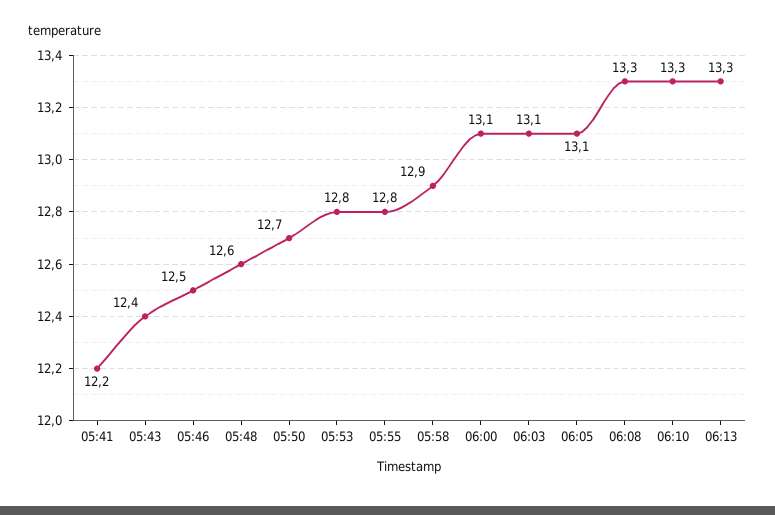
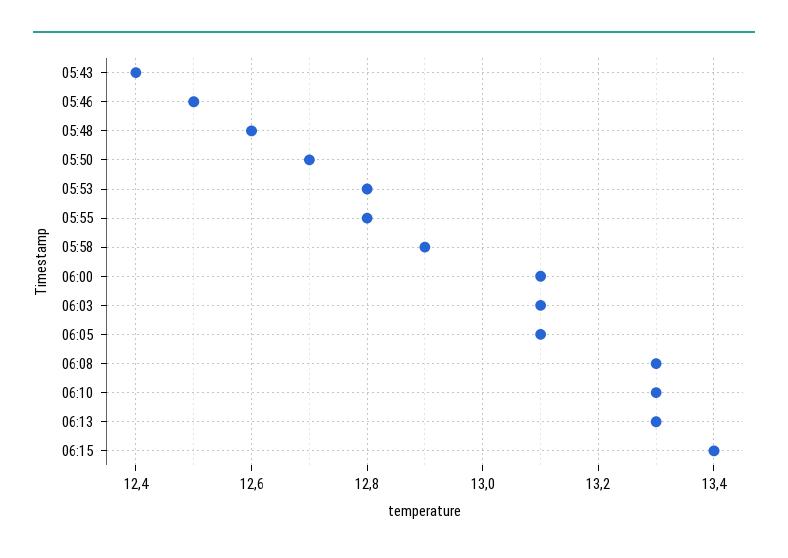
05:41: 12.2 -> none
06:15: none -> 13.4

